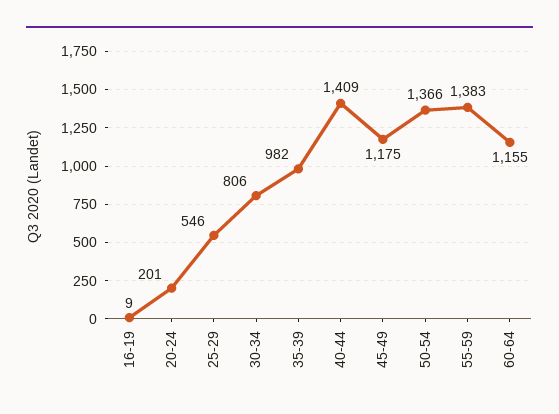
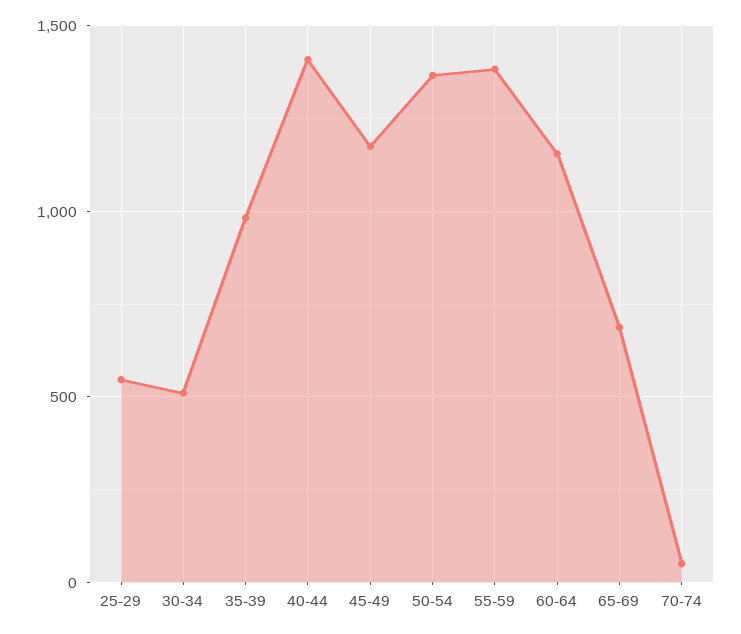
16-19: 9 -> none
20-24: 201 -> none
30-34: 806 -> 500
65-69: none -> 700
70-74: none -> 50

